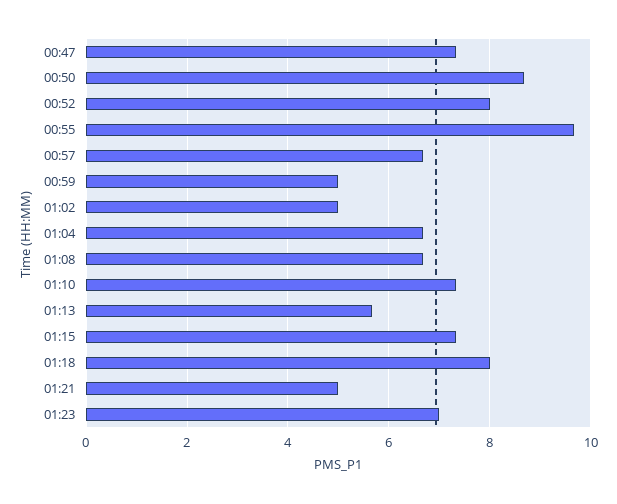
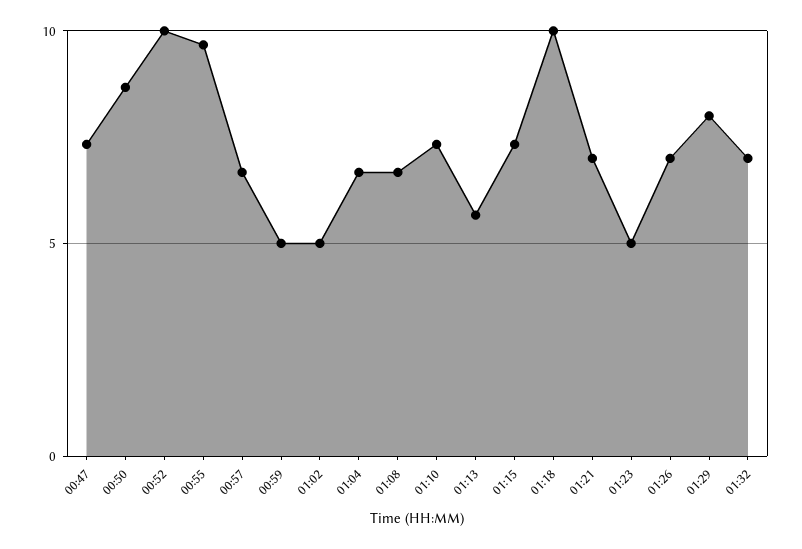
00:52: 8 -> 10
01:18: 8 -> 10
01:21: 5 -> 7
01:23: 7 -> 5
01:26: none -> 7
01:29: none -> 8
01:32: none -> 7

